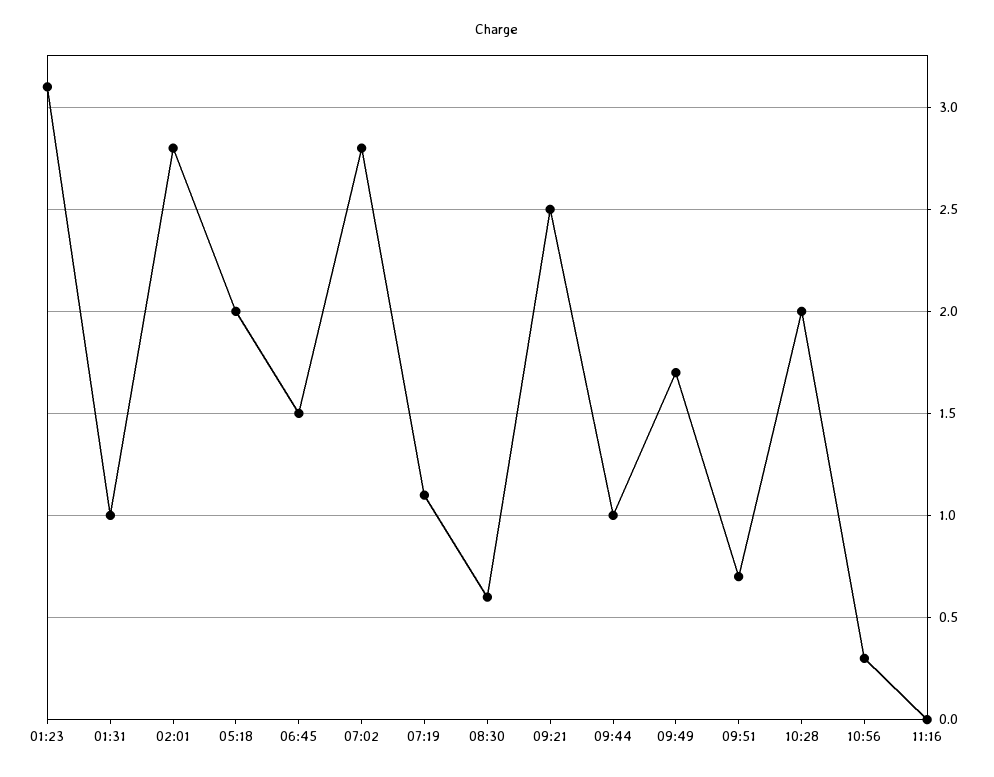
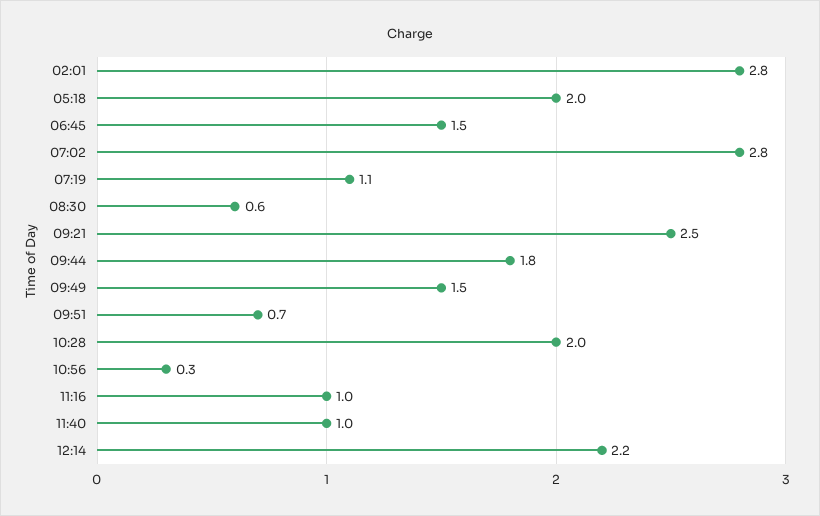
01:23: 3.1 -> none
01:31: 1 -> none
09:44: 1 -> 1.8
09:49: 1.7 -> 1.5
11:16: 0 -> 1
11:40: none -> 1
12:14: none -> 2.2

